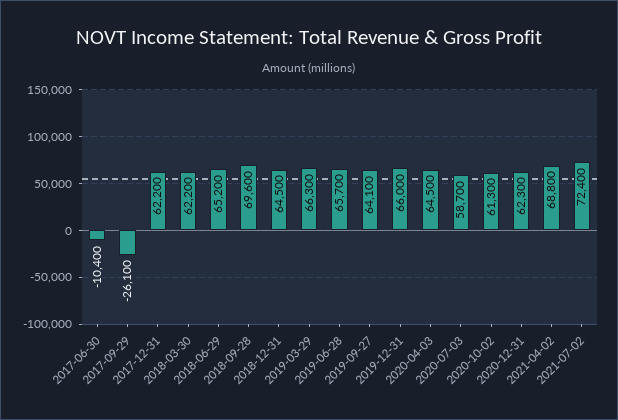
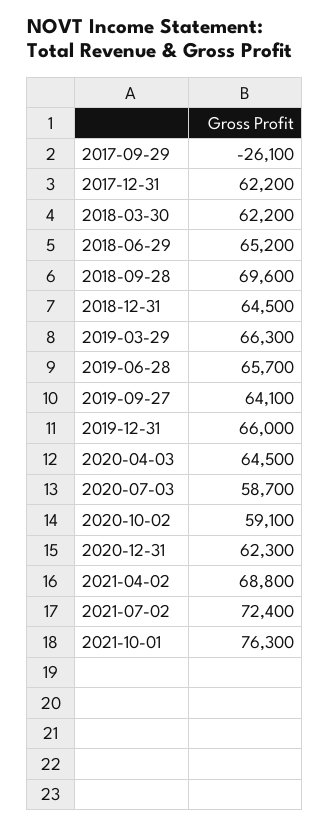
2017-06-30: -10400 -> none
2020-10-02: 61300 -> 59100
2021-10-01: none -> 76300

